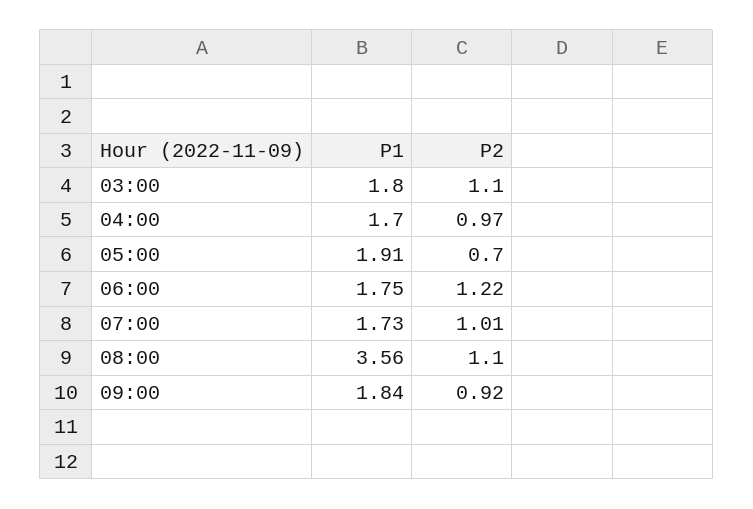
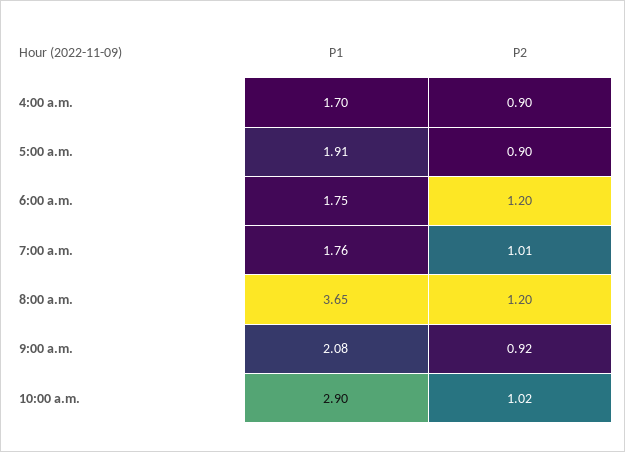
P1, 03:00: 1.8 -> none
P2, 03:00: 1.1 -> none
P2, 04:00: 0.97 -> 0.9
P2, 05:00: 0.7 -> 0.9
P2, 06:00: 1.22 -> 1.2
P1, 07:00: 1.73 -> 1.76
P1, 08:00: 3.56 -> 3.65
P2, 08:00: 1.1 -> 1.2
P1, 09:00: 1.84 -> 2.08
P1, 10:00 a.m.: none -> 2.9
P2, 10:00 a.m.: none -> 1.02

